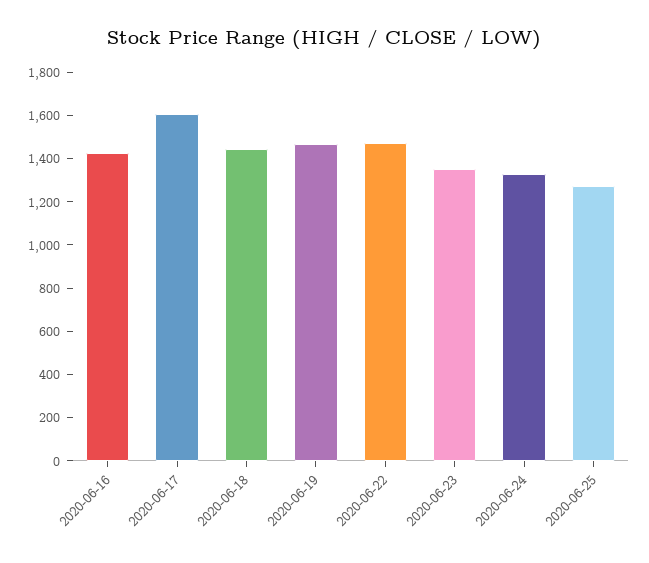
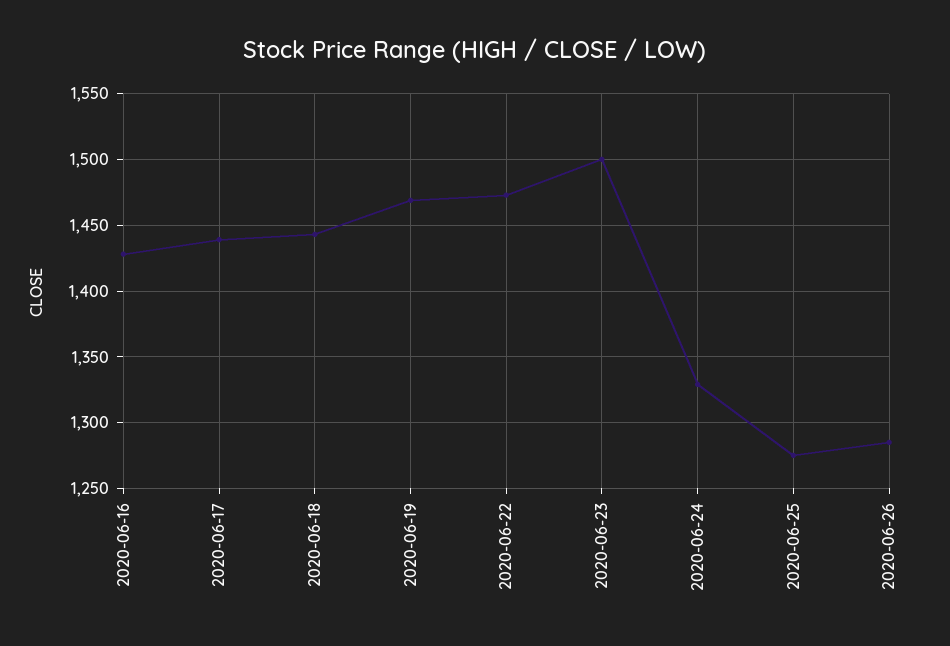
2020-06-17: 1600 -> 1440
2020-06-23: 1350 -> 1500
2020-06-26: none -> 1285

